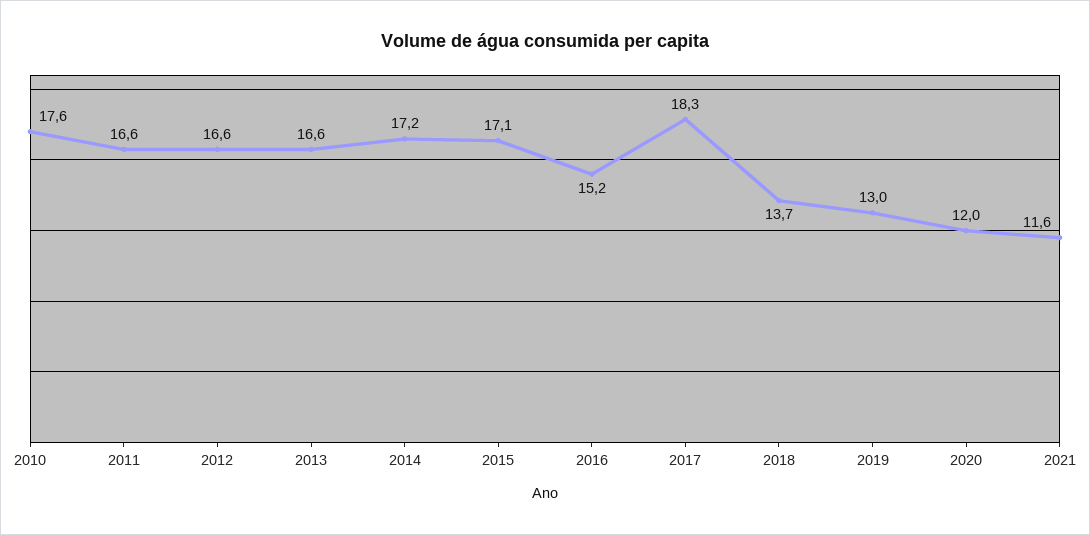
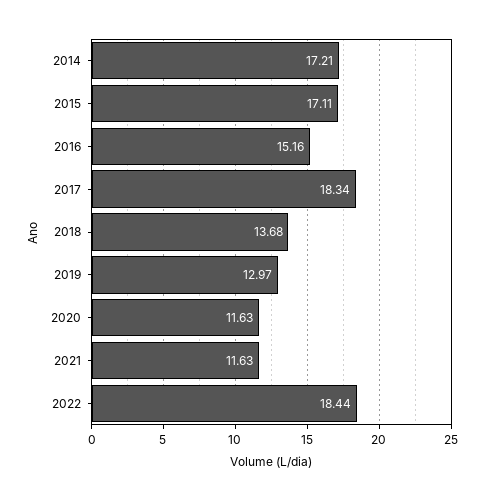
2010: 17.6 -> none
2011: 16.6 -> none
2012: 16.6 -> none
2013: 16.6 -> none
2020: 12 -> 11.63
2022: none -> 18.44

